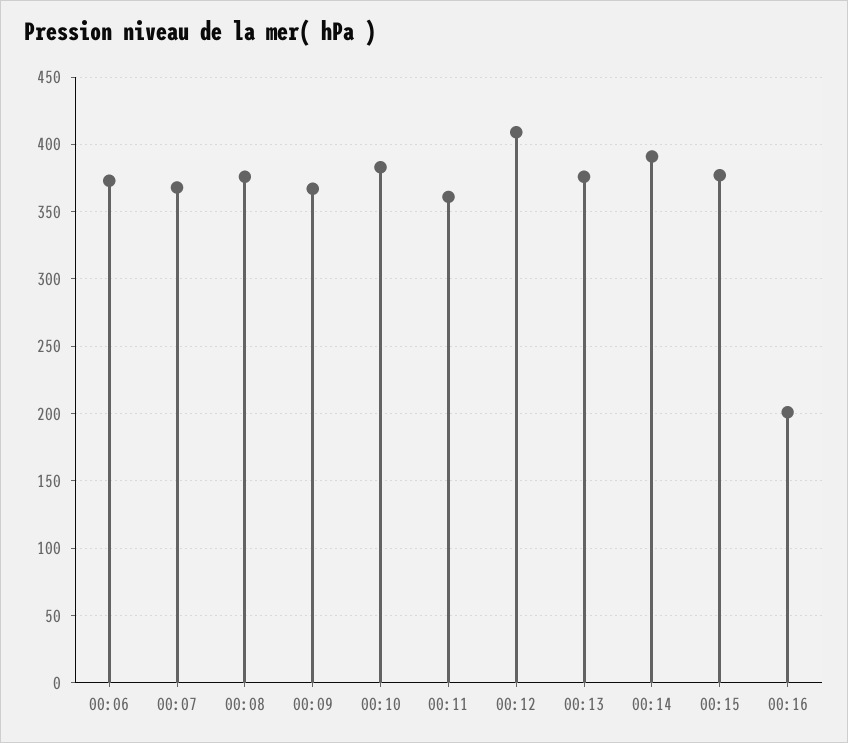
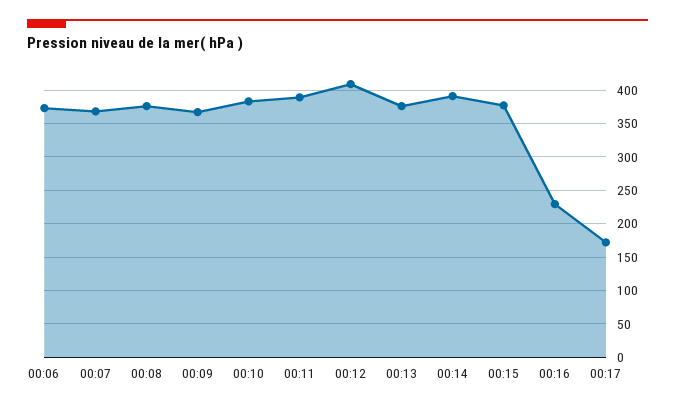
00:11: 360 -> 390
00:16: 200 -> 230
00:17: none -> 170

